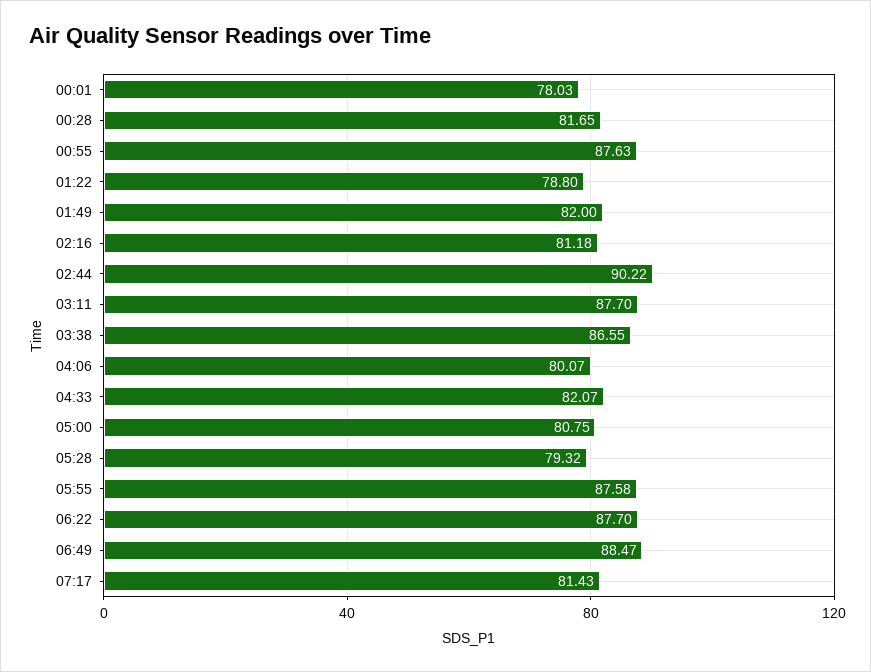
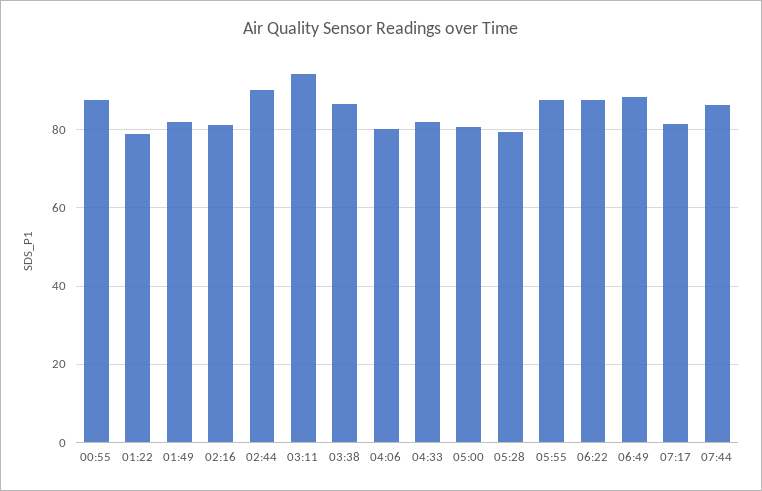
00:01: 78.03 -> none
00:28: 81.65 -> none
03:11: 87.7 -> 94
07:44: none -> 86

